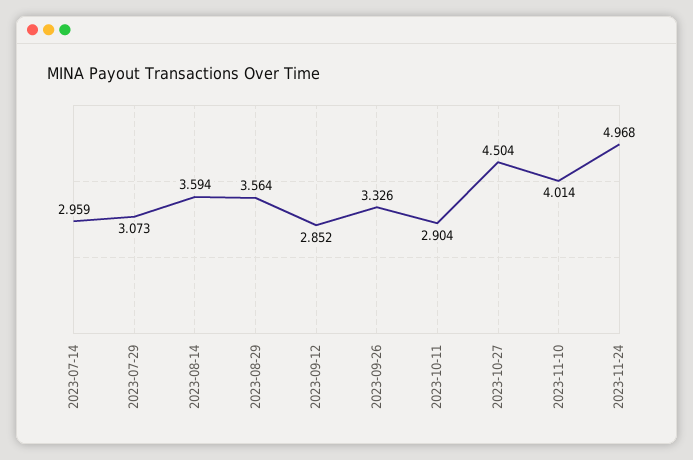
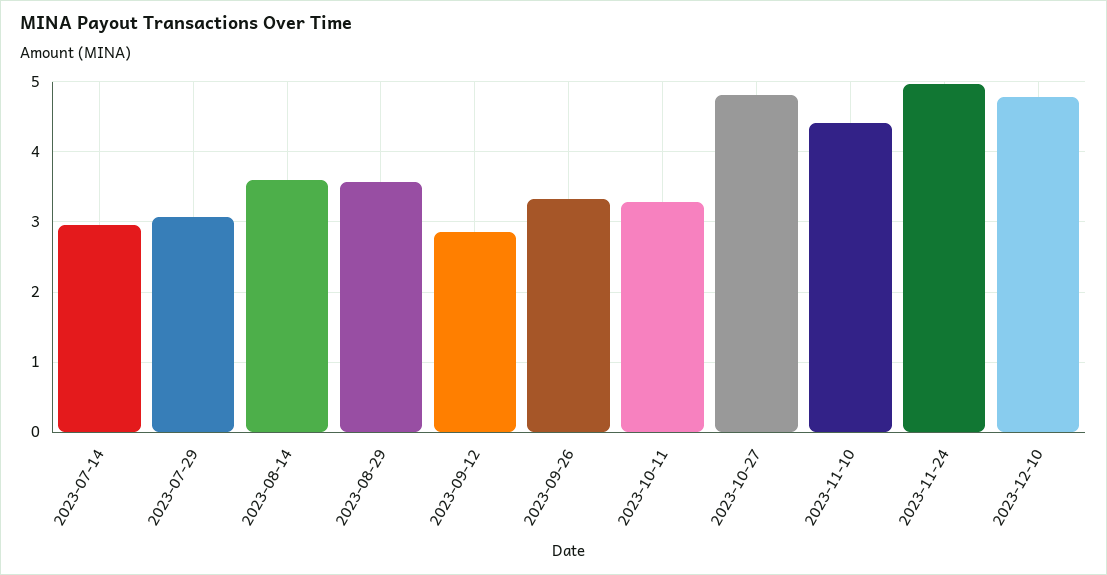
2023-10-11: 2.904 -> 3.3
2023-10-27: 4.504 -> 4.8
2023-11-10: 4.014 -> 4.4
2023-12-10: none -> 4.8

